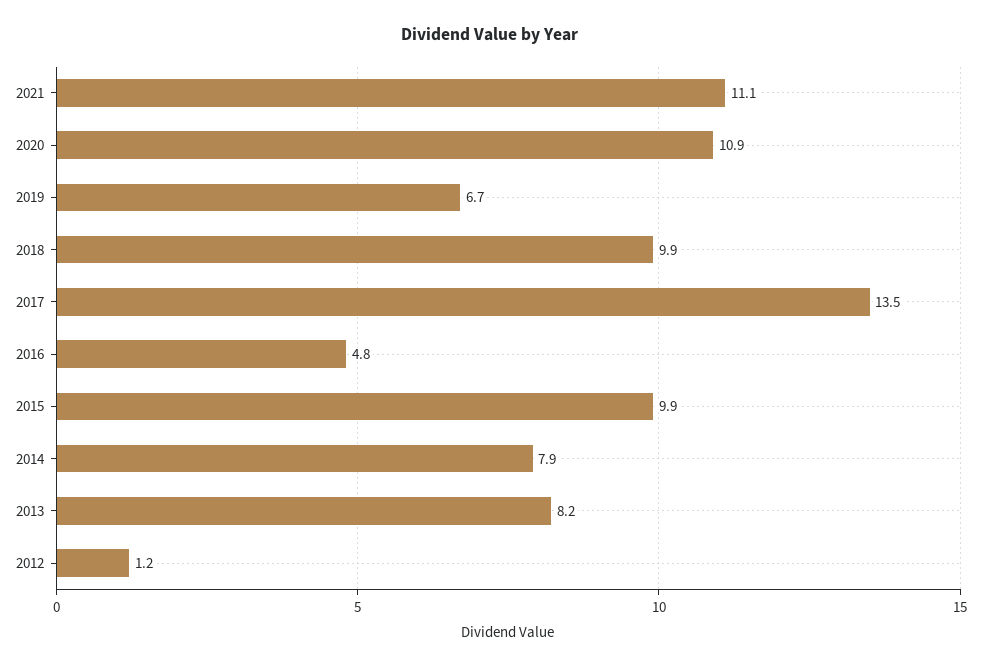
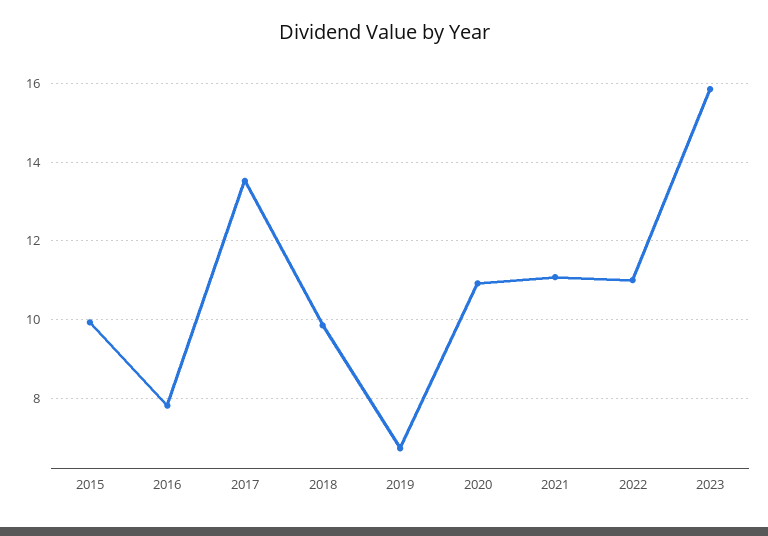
2016: 4.8 -> 7.8
2014: 7.9 -> none
2013: 8.2 -> none
2012: 1.2 -> none
2022: none -> 11
2023: none -> 15.8

